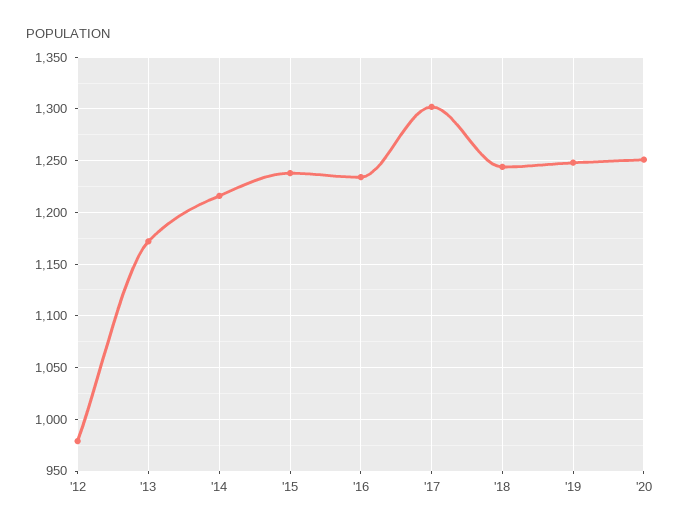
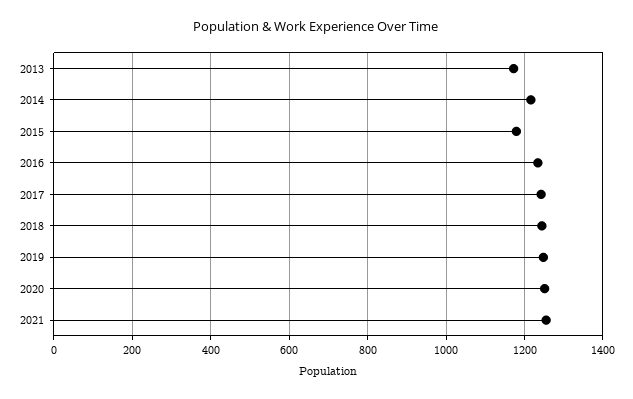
'12: 980 -> none
'15: 1240 -> 1180
'17: 1300 -> 1240
2021: none -> 1260

